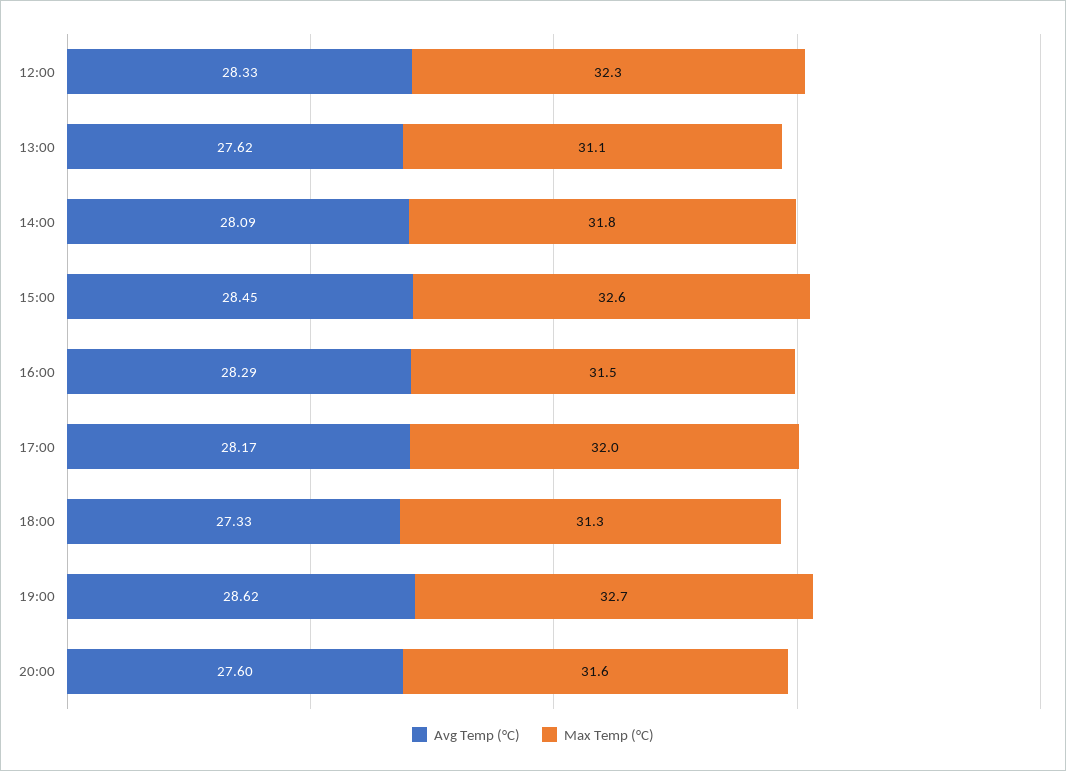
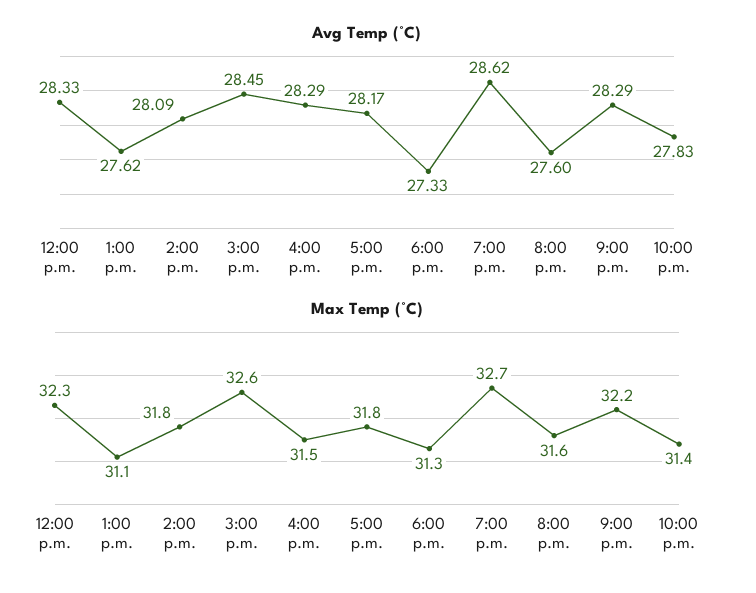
Max Temp (°C), 17:00: 32 -> 31.8
Avg Temp (°C), 9:00 p.m.: none -> 28.29
Avg Temp (°C), 10:00 p.m.: none -> 27.83
Max Temp (°C), 9:00 p.m.: none -> 32.2
Max Temp (°C), 10:00 p.m.: none -> 31.4

